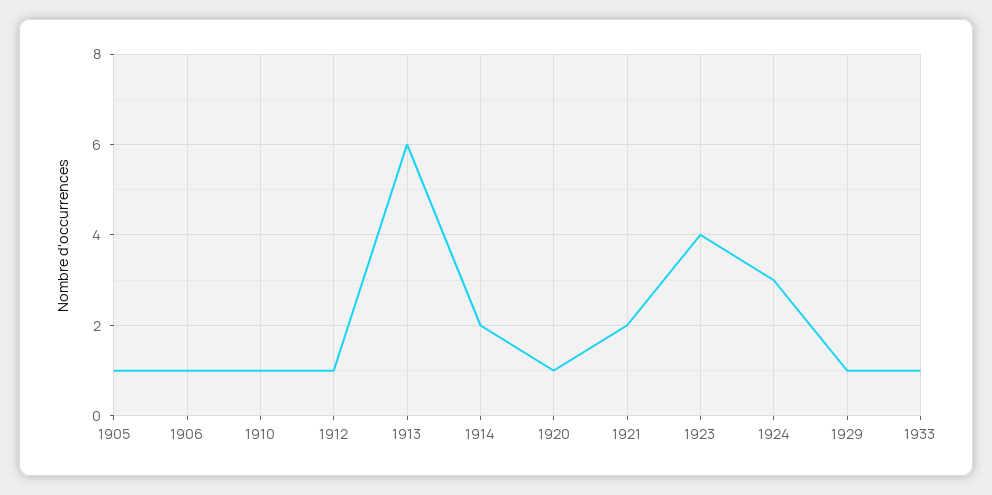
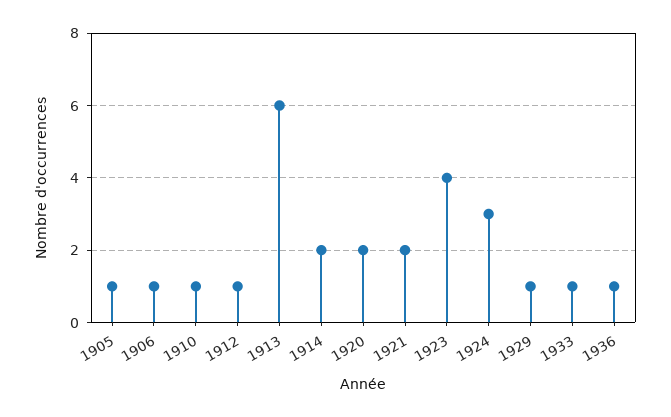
1920: 1 -> 2
1936: none -> 1

